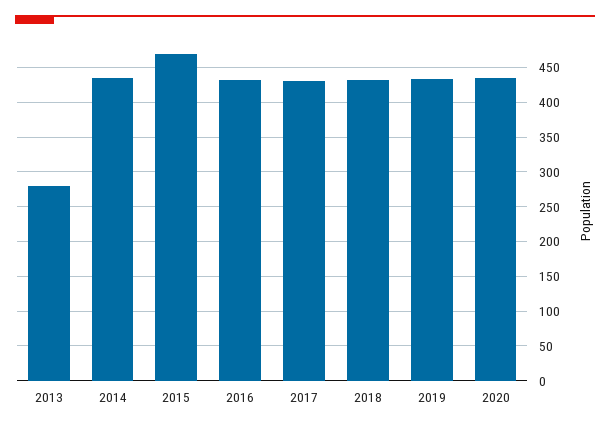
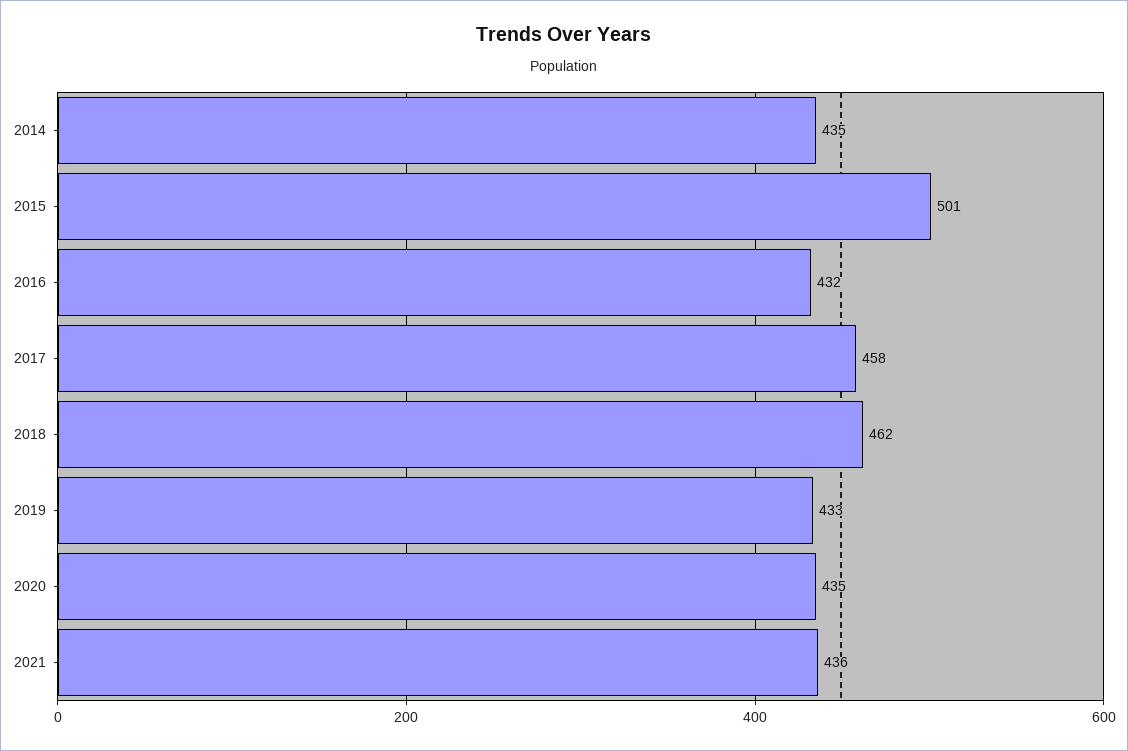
2013: 280 -> none
2015: 470 -> 501
2017: 430 -> 458
2018: 430 -> 462
2021: none -> 436

